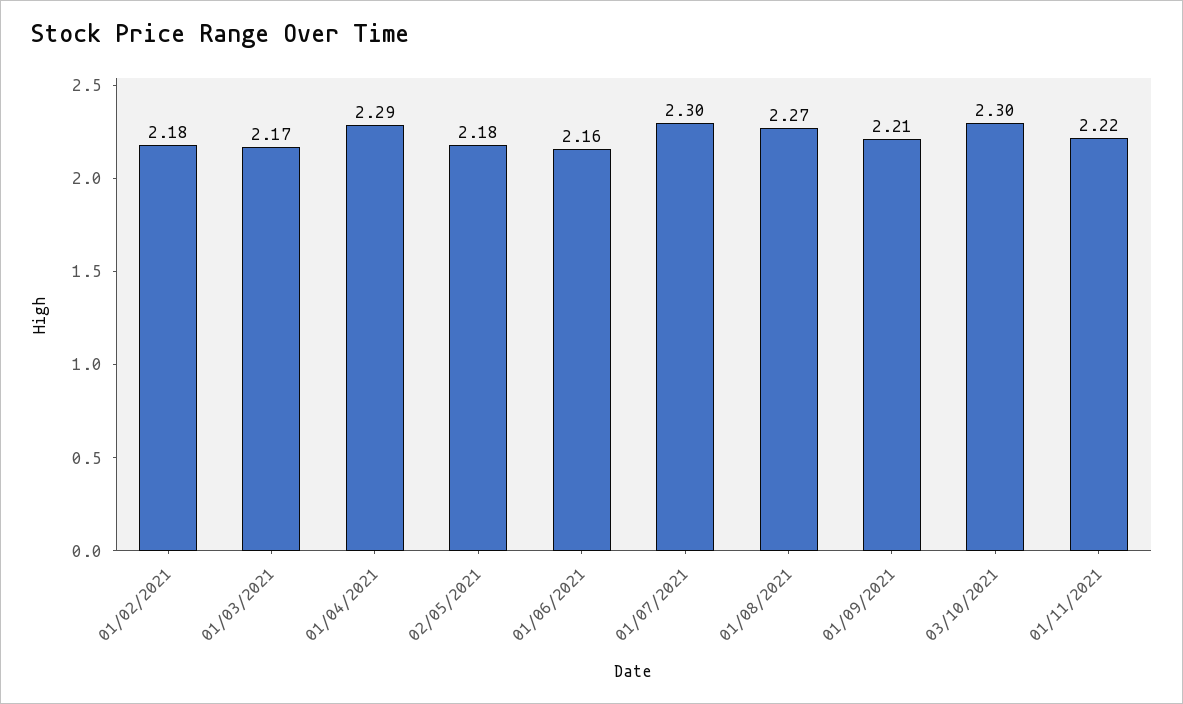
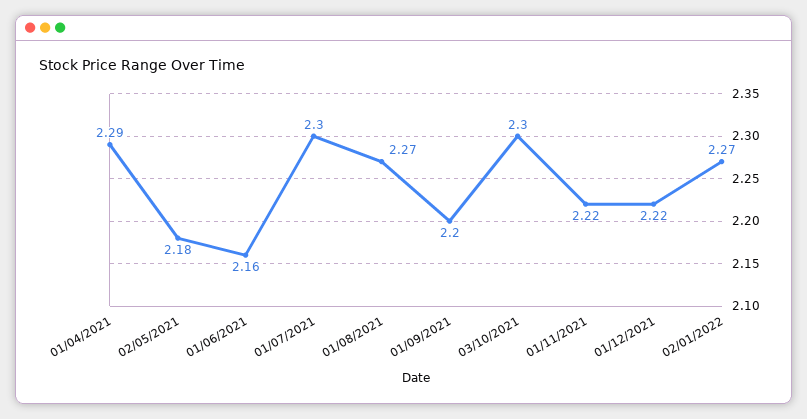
01/02/2021: 2.18 -> none
01/03/2021: 2.17 -> none
01/09/2021: 2.21 -> 2.2
01/12/2021: none -> 2.22
02/01/2022: none -> 2.27

